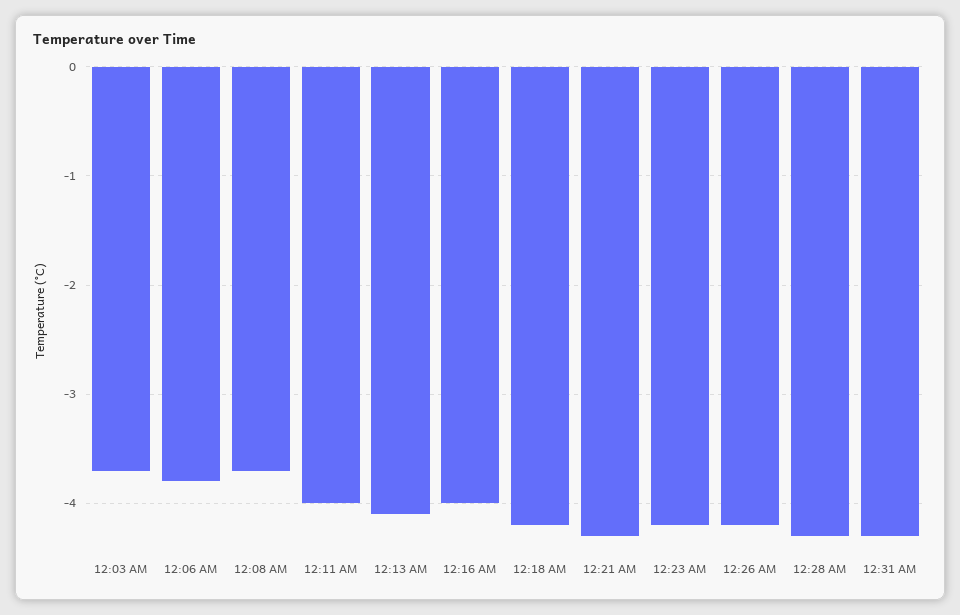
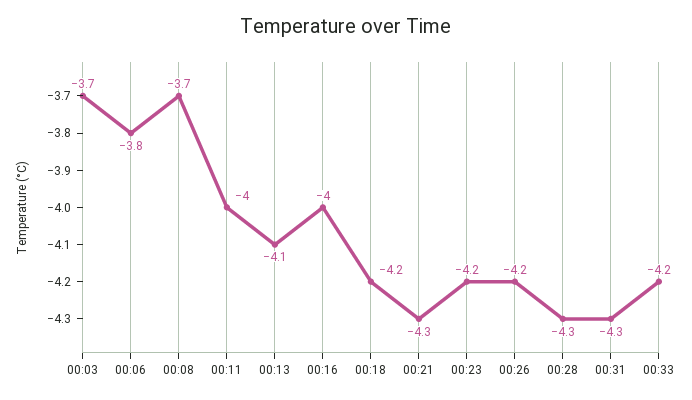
00:33: none -> -4.2

